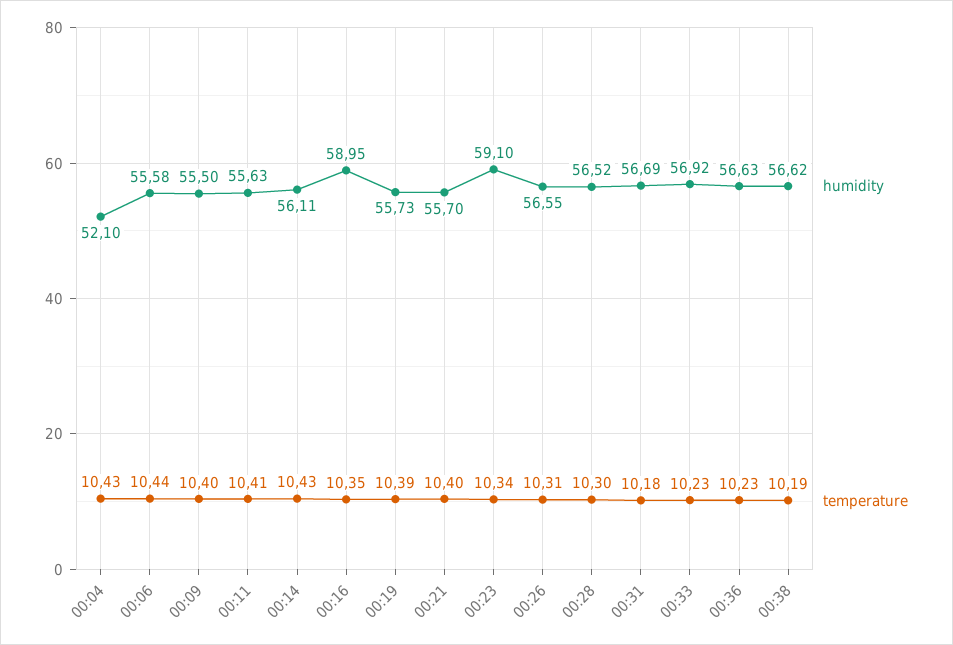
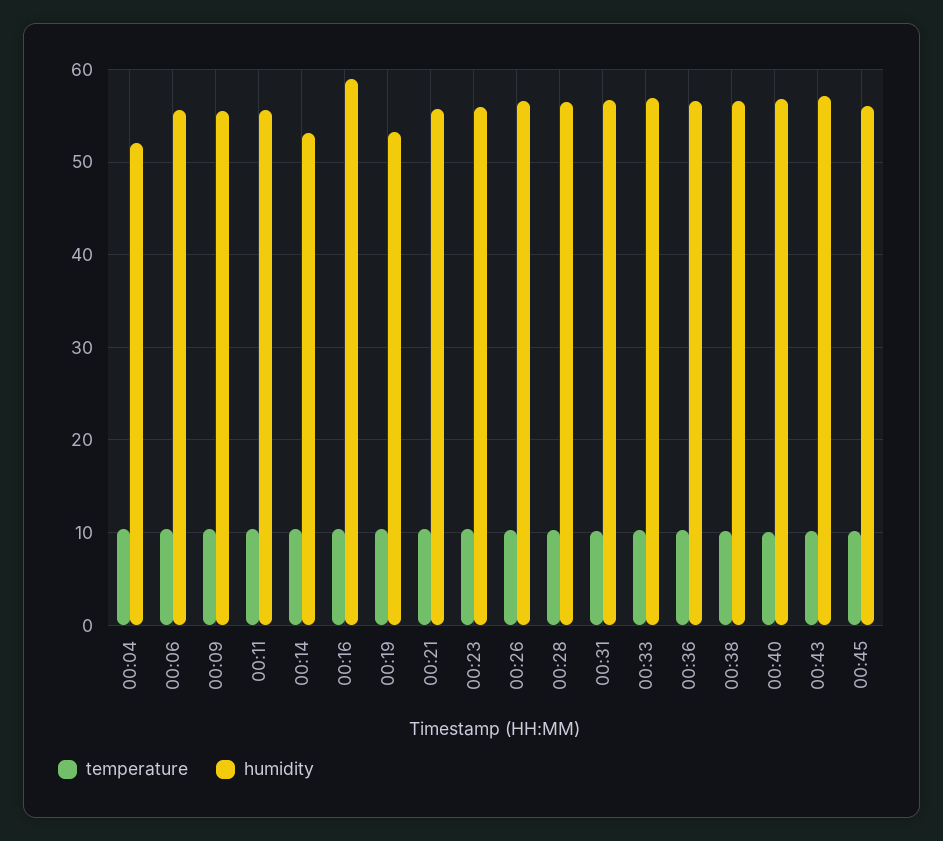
humidity, 00:14: 56.11 -> 53
humidity, 00:19: 55.73 -> 53
humidity, 00:23: 59.1 -> 56
temperature, 00:40: none -> 10
humidity, 00:40: none -> 57
temperature, 00:43: none -> 10
humidity, 00:43: none -> 57
temperature, 00:45: none -> 10
humidity, 00:45: none -> 56

